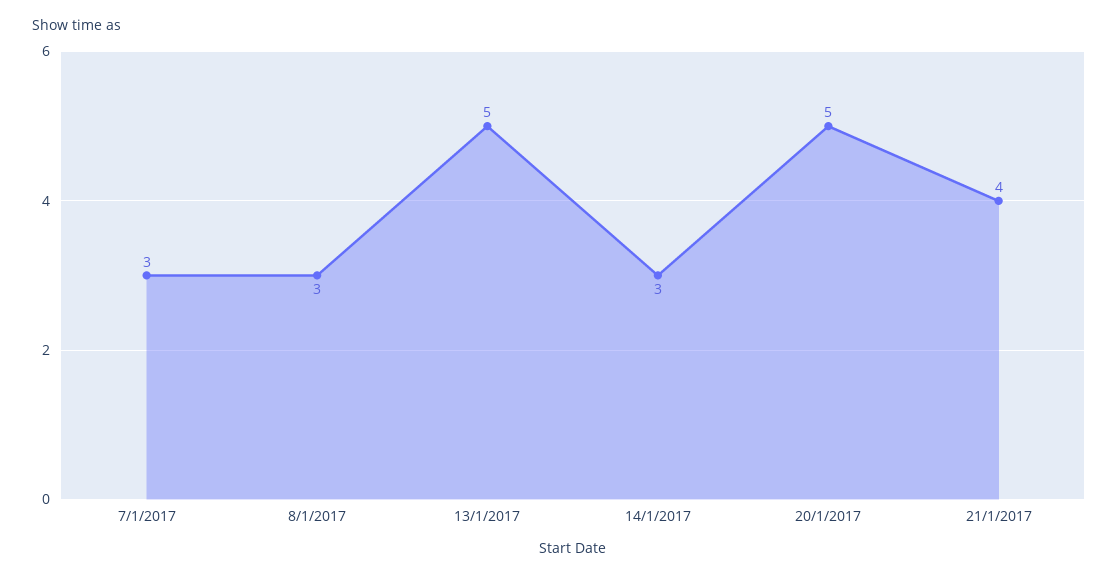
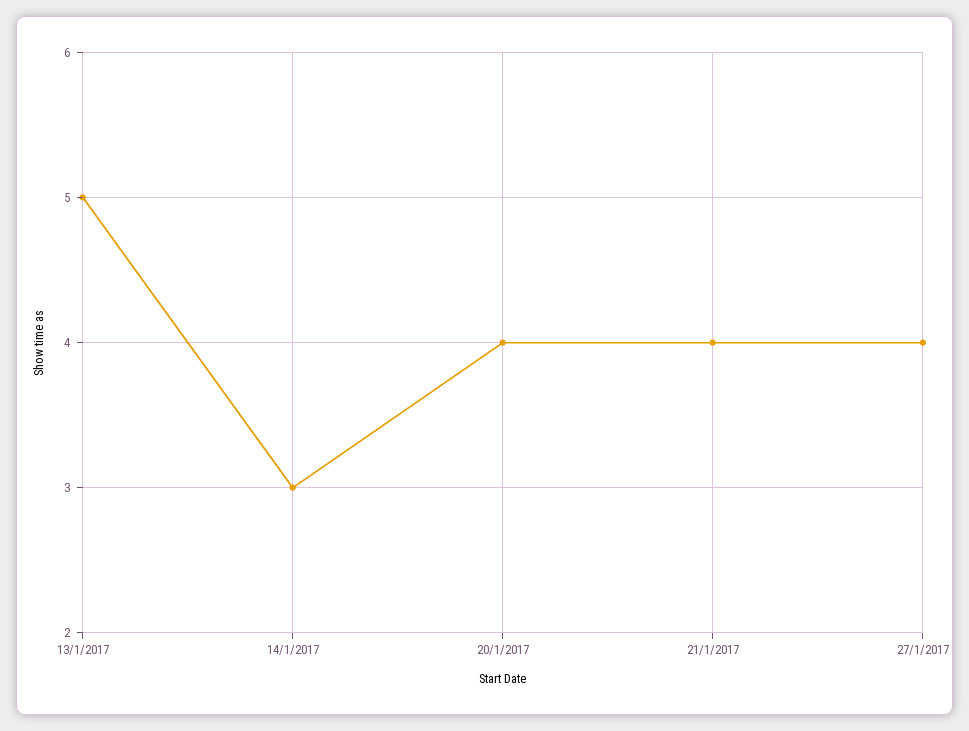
7/1/2017: 3 -> none
8/1/2017: 3 -> none
20/1/2017: 5 -> 4
27/1/2017: none -> 4

